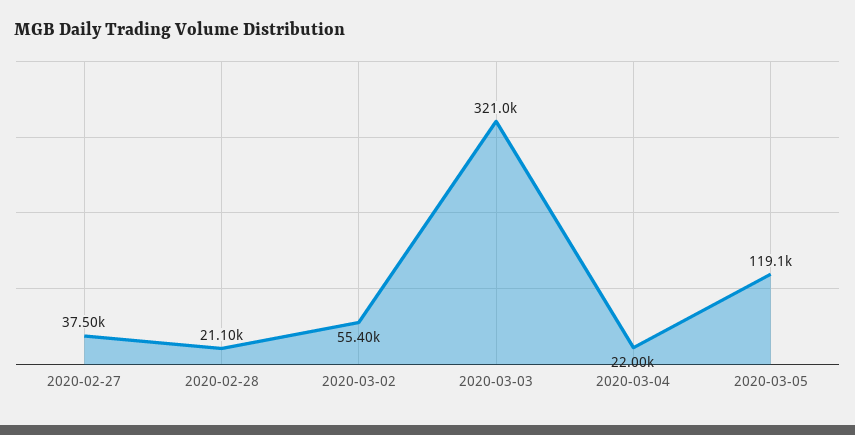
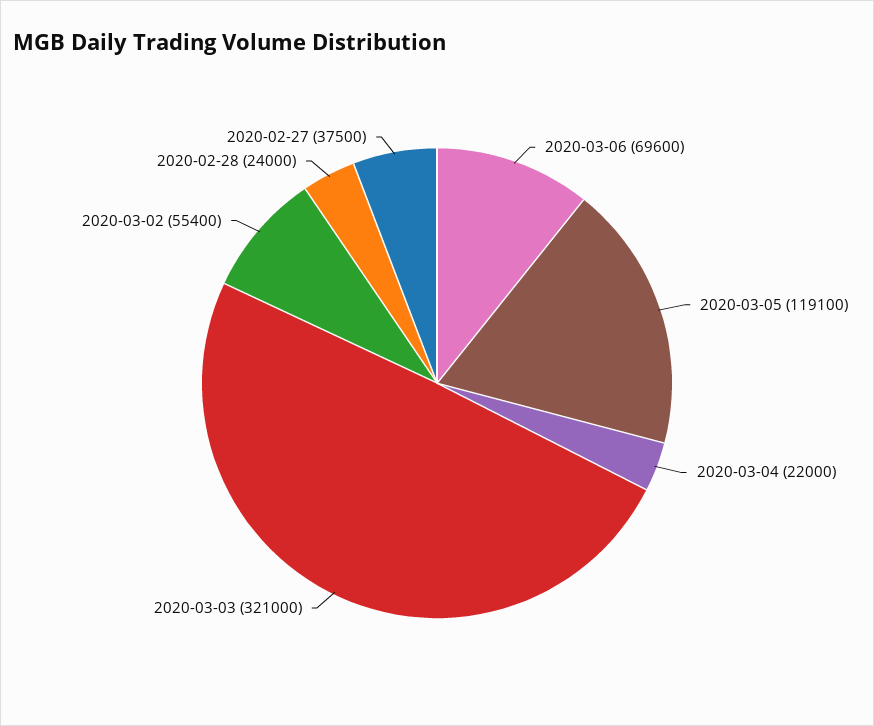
2020-02-28: 21100 -> 24000
2020-03-06: none -> 69600

